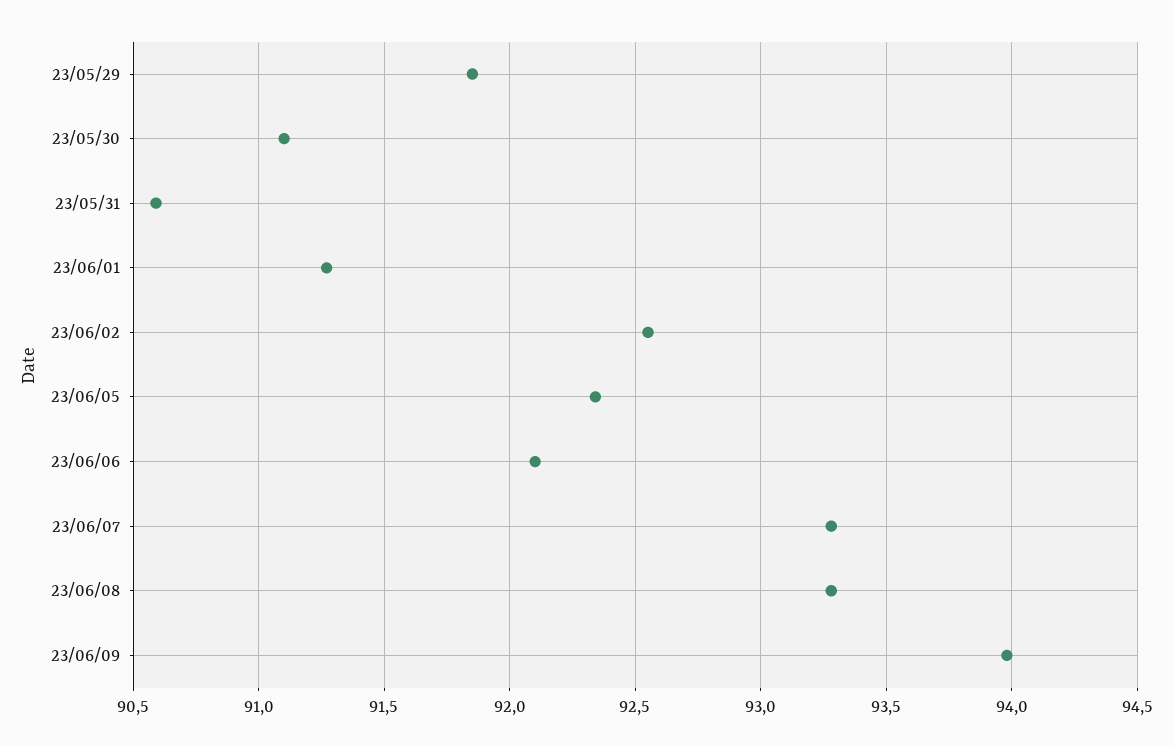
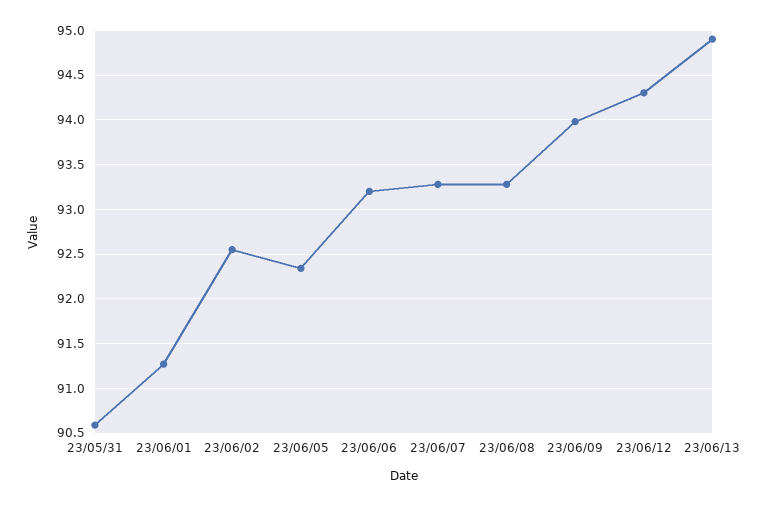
23/05/29: 91.85 -> none
23/05/30: 91.1 -> none
23/06/06: 92.1 -> 93.2
23/06/12: none -> 94.3
23/06/13: none -> 94.9

